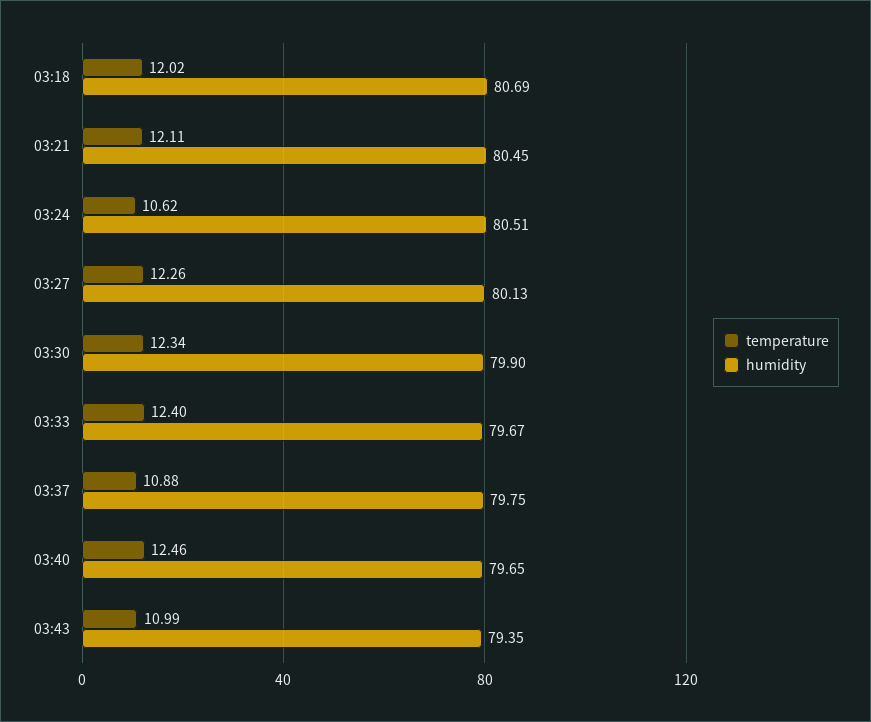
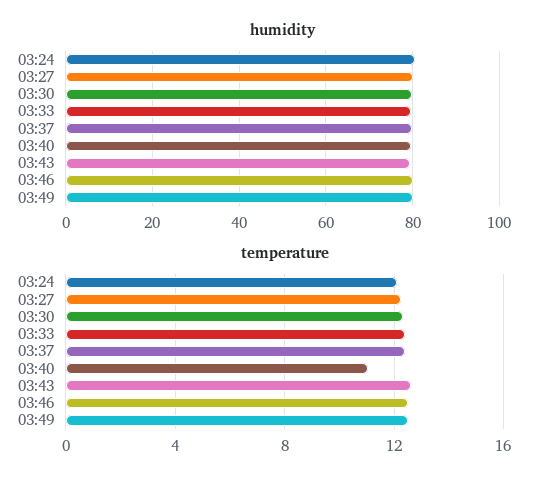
temperature, 03:18: 12.02 -> none
humidity, 03:18: 80.69 -> none
temperature, 03:21: 12.11 -> none
humidity, 03:21: 80.45 -> none
temperature, 03:24: 10.62 -> 12
temperature, 03:37: 10.88 -> 12.5
temperature, 03:40: 12.46 -> 11
temperature, 03:43: 10.99 -> 12.5
humidity, 03:46: none -> 80
humidity, 03:49: none -> 80
temperature, 03:46: none -> 12.5
temperature, 03:49: none -> 12.5

